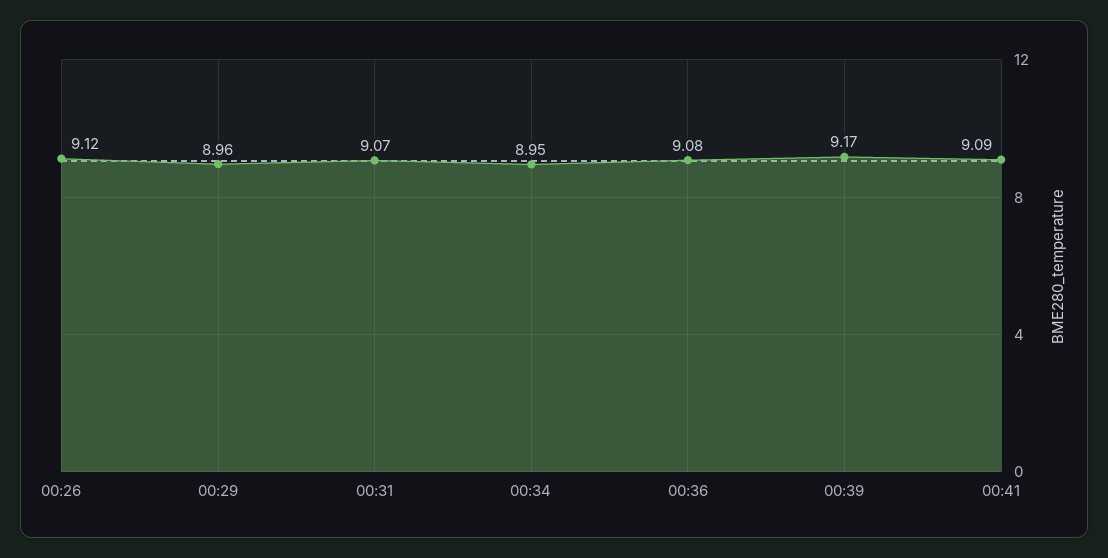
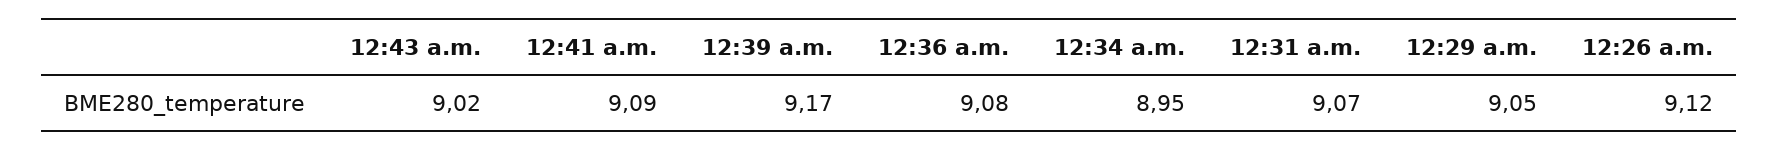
00:29: 8.96 -> 9.05
12:43 a.m.: none -> 9.02

